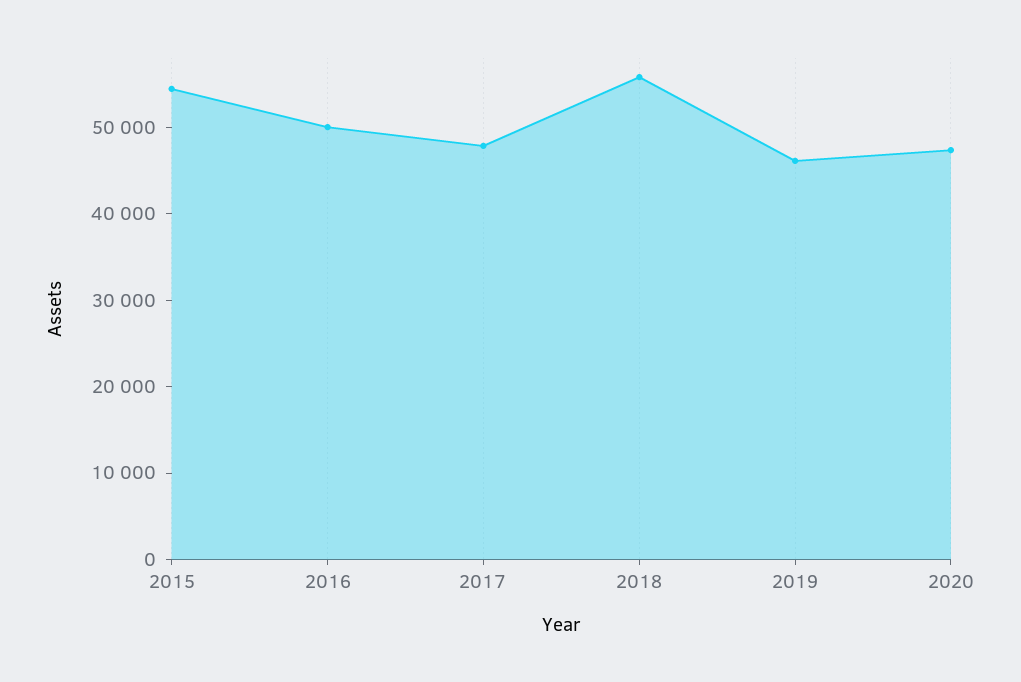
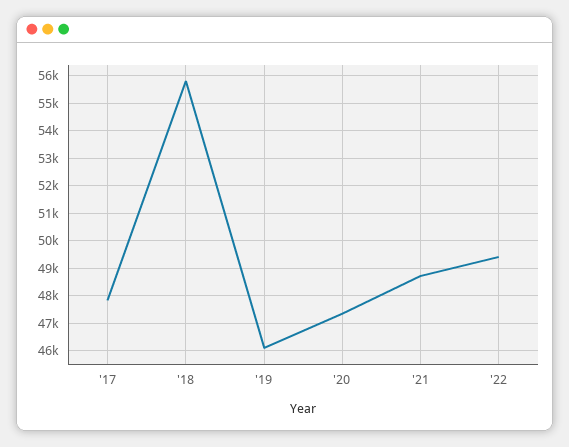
2015: 54000 -> none
2016: 50000 -> none
'21: none -> 48750
'22: none -> 49500

